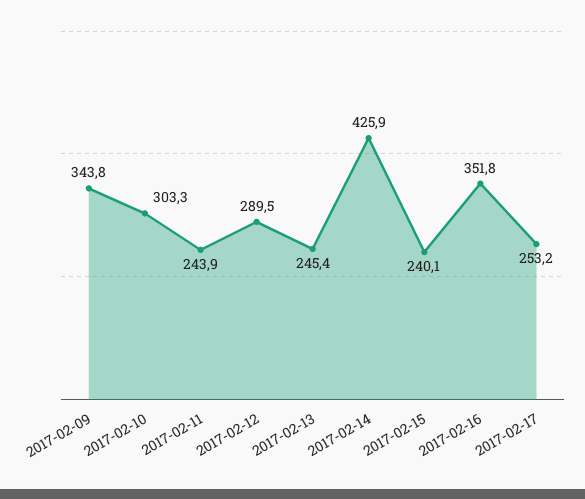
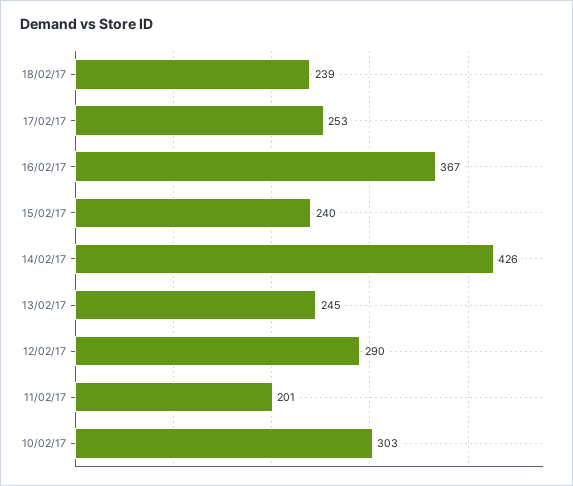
2017-02-09: 343.8 -> none
2017-02-11: 243.9 -> 201
2017-02-16: 351.8 -> 367
18/02/17: none -> 239

